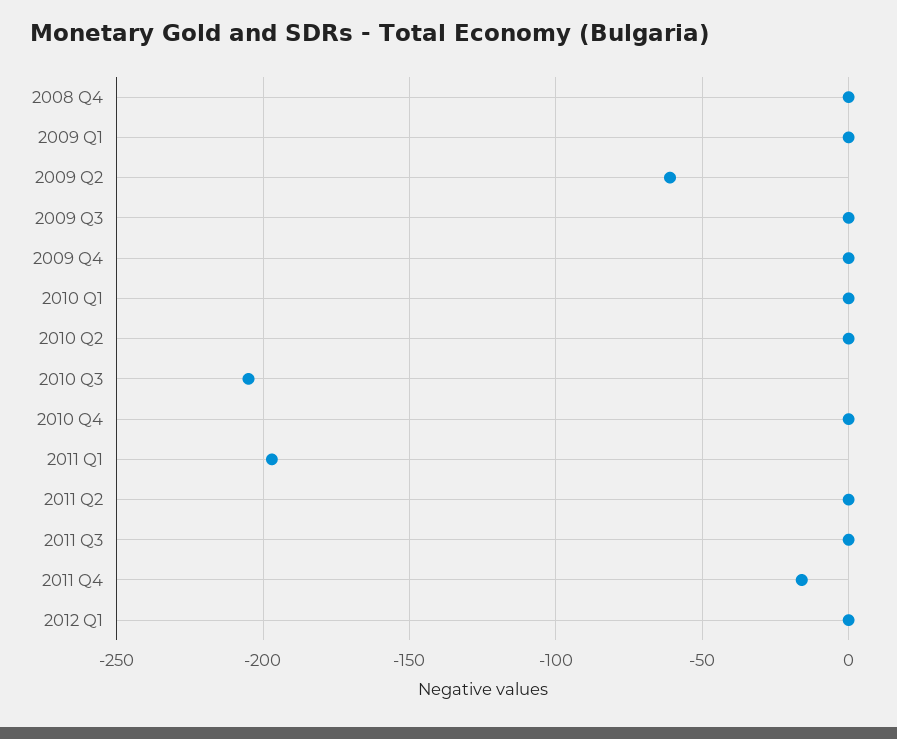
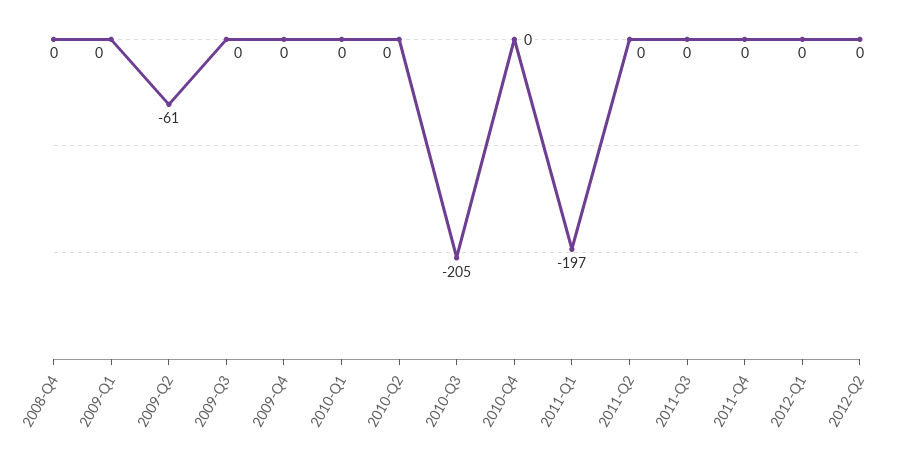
2011 Q4: -15 -> 0
2012-Q2: none -> 0

